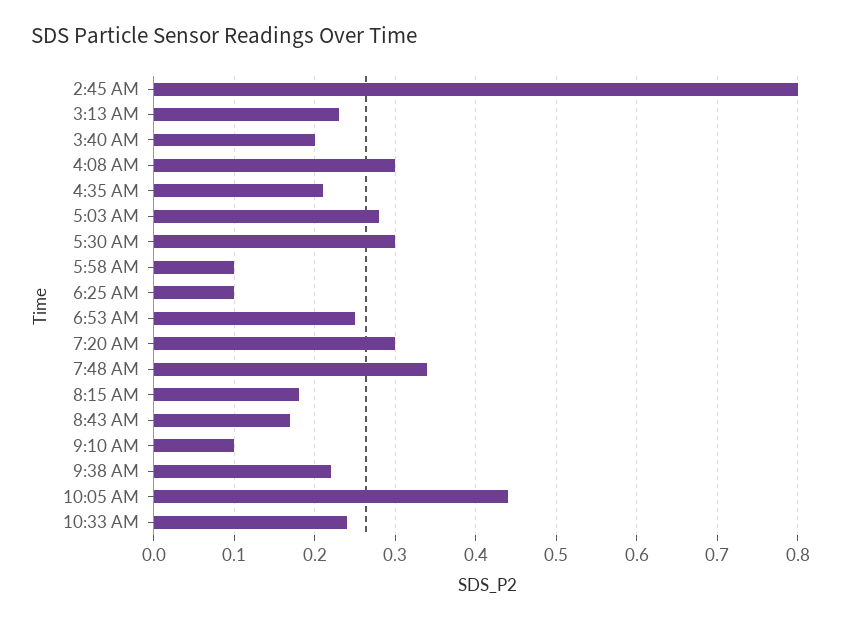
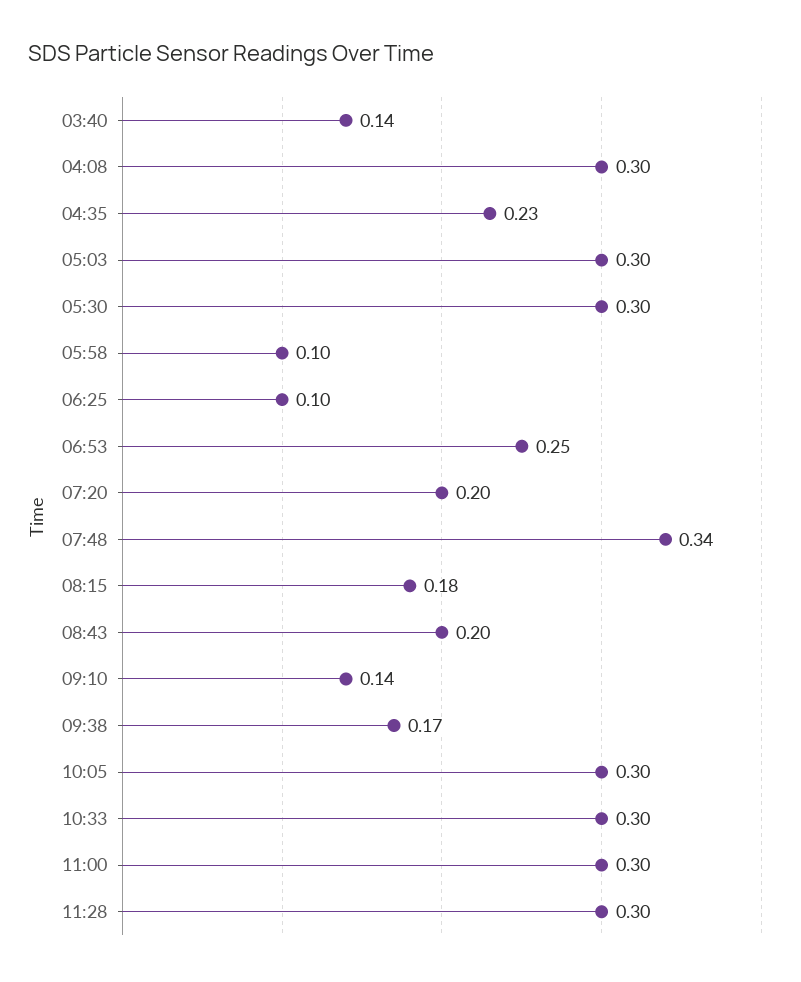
2:45 AM: 0.8 -> none
3:13 AM: 0.23 -> none
3:40 AM: 0.2 -> 0.14
4:35 AM: 0.21 -> 0.23
5:03 AM: 0.28 -> 0.3
7:20 AM: 0.3 -> 0.2
8:43 AM: 0.17 -> 0.2
9:10 AM: 0.1 -> 0.14
9:38 AM: 0.22 -> 0.17
10:05 AM: 0.44 -> 0.3
10:33 AM: 0.24 -> 0.3
11:00: none -> 0.3
11:28: none -> 0.3

